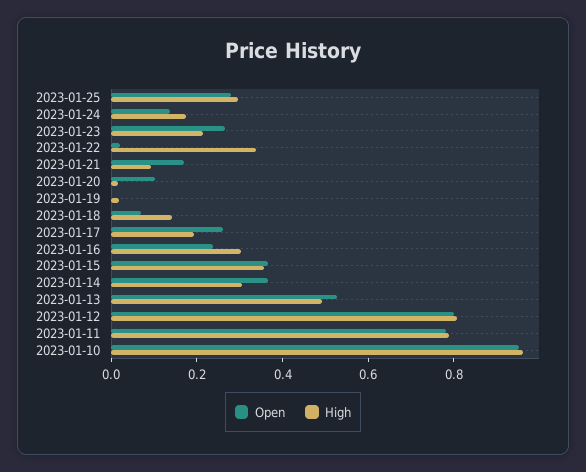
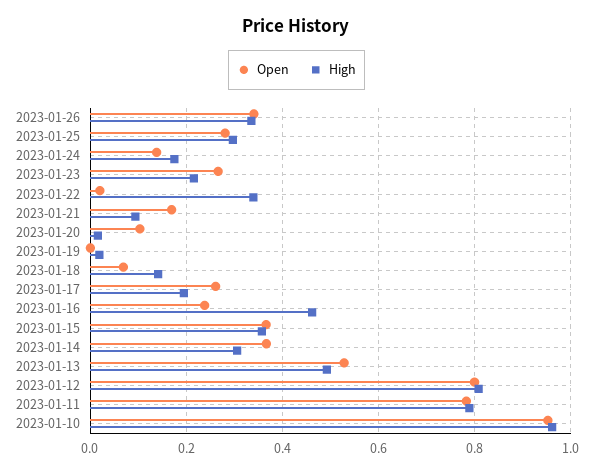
High, 2023-01-16: 0.3 -> 0.46
Open, 2023-01-26: none -> 0.34
High, 2023-01-26: none -> 0.34

